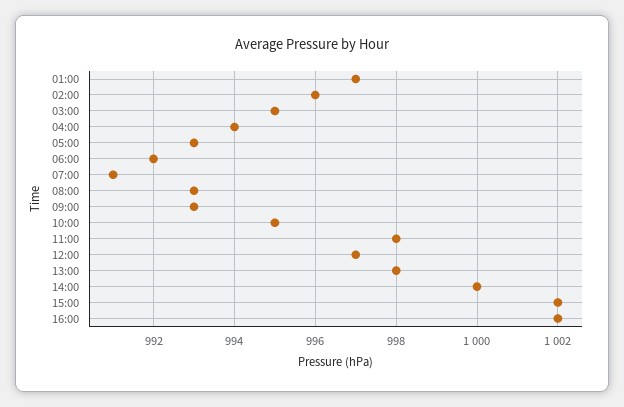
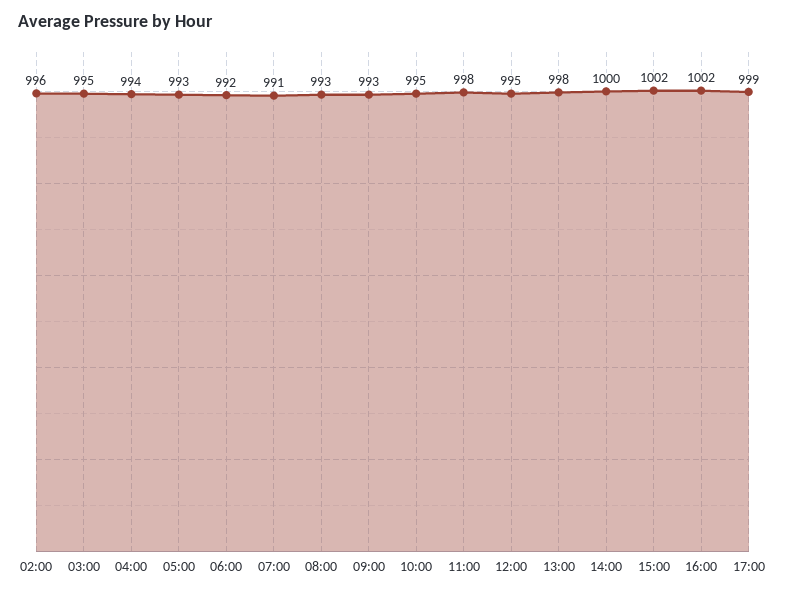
01:00: 997 -> none
12:00: 997 -> 995
17:00: none -> 999

